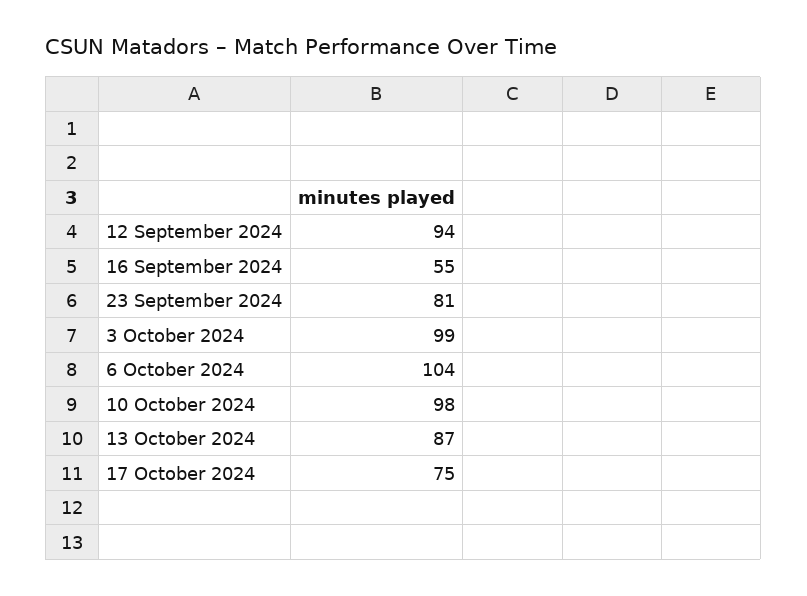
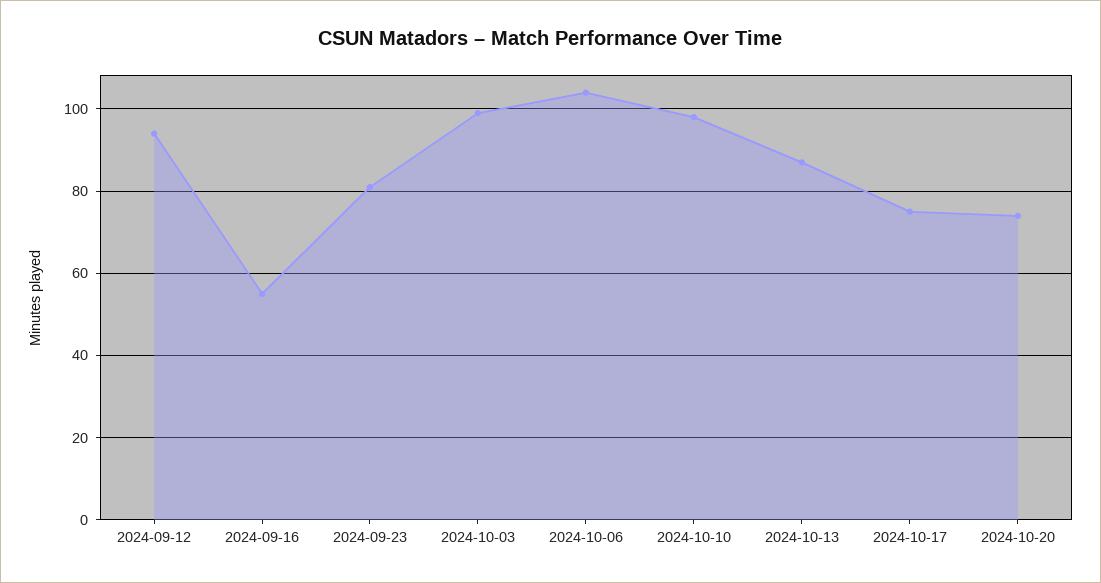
2024-10-20: none -> 75

